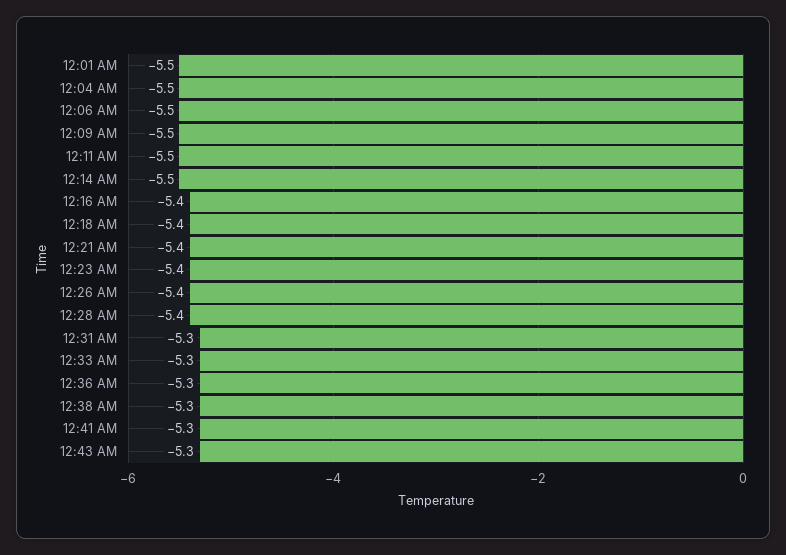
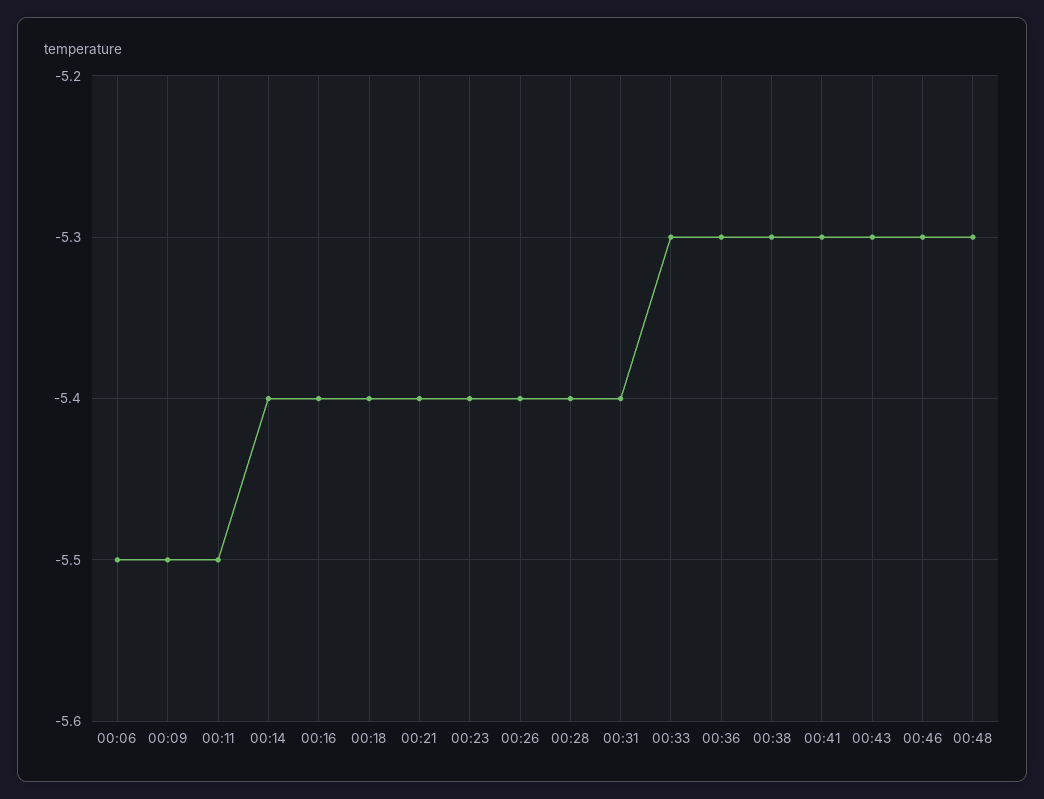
12:01 AM: -5.5 -> none
12:04 AM: -5.5 -> none
12:14 AM: -5.5 -> -5.4
12:31 AM: -5.3 -> -5.4
00:46: none -> -5.3
00:48: none -> -5.3

